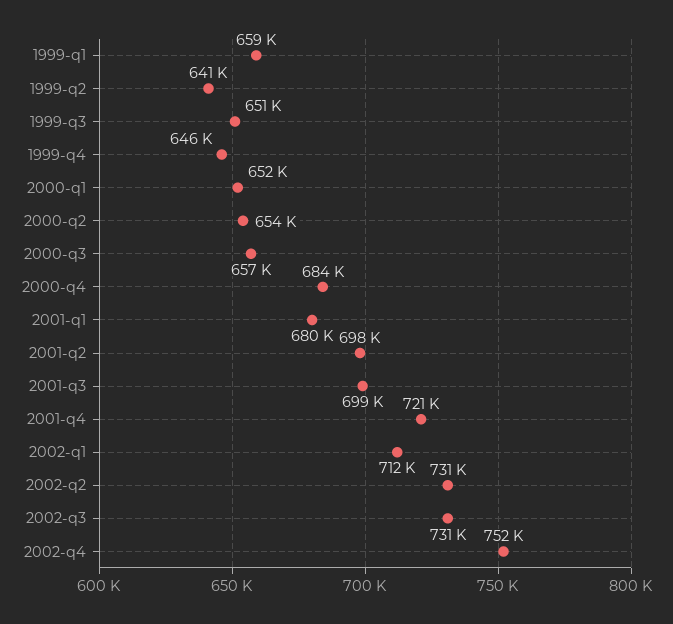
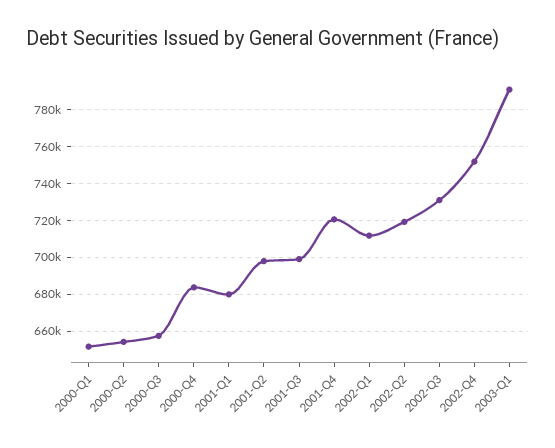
1999-q1: 659000 -> none
1999-q2: 641000 -> none
1999-q3: 651000 -> none
1999-q4: 646000 -> none
2002-q2: 731000 -> 720000
2003-Q1: none -> 790000

